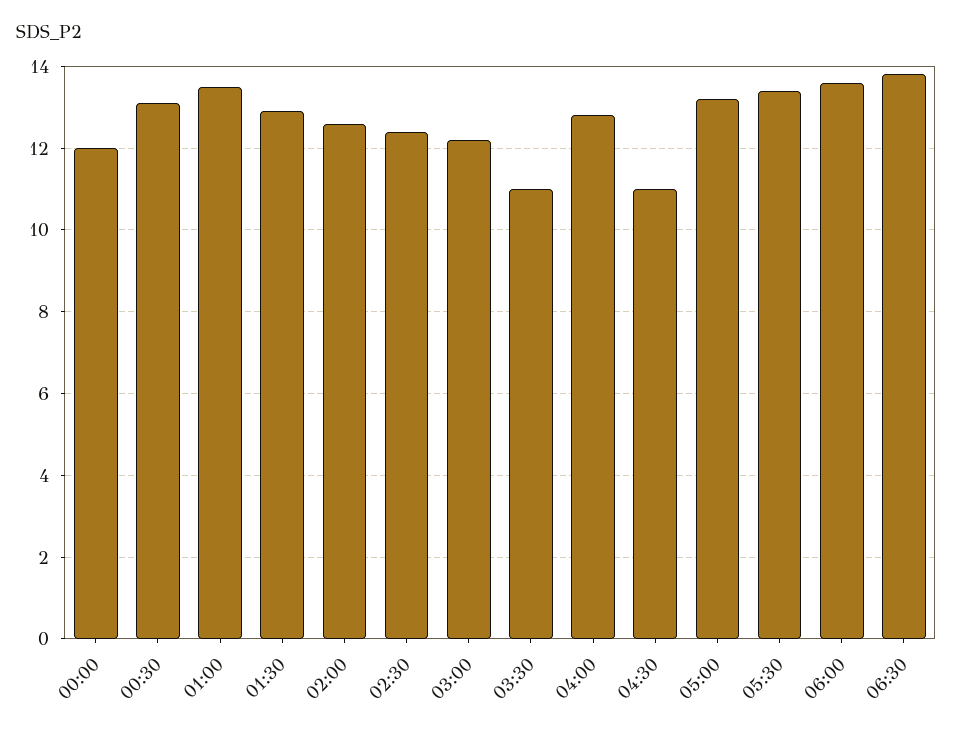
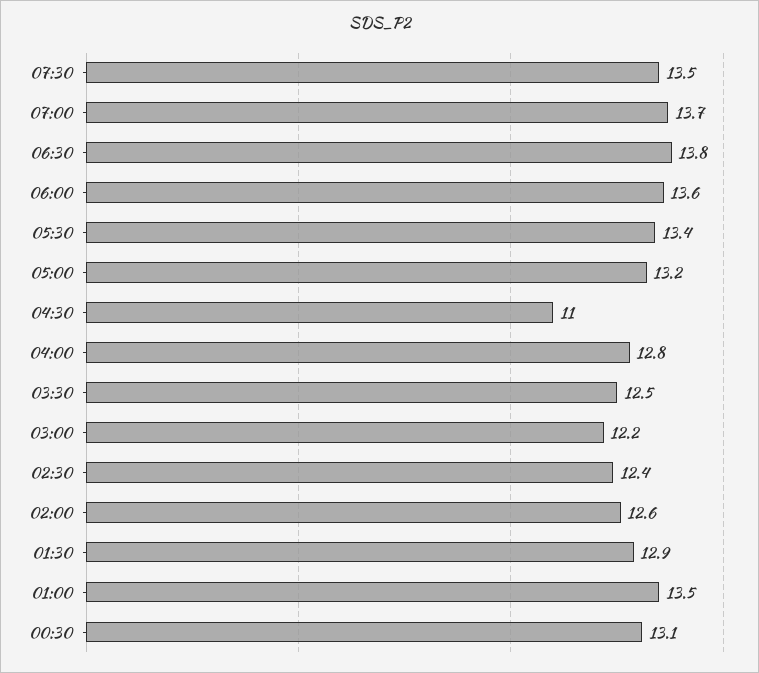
00:00: 12 -> none
03:30: 11 -> 12.5
07:30: none -> 13.5
07:00: none -> 13.7

